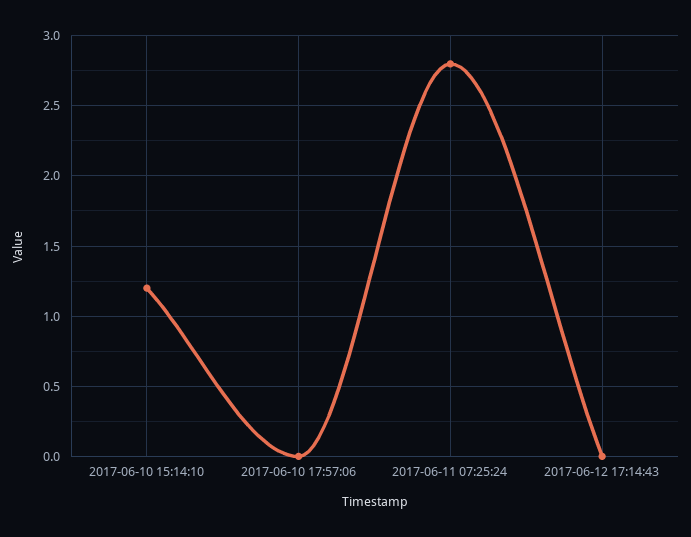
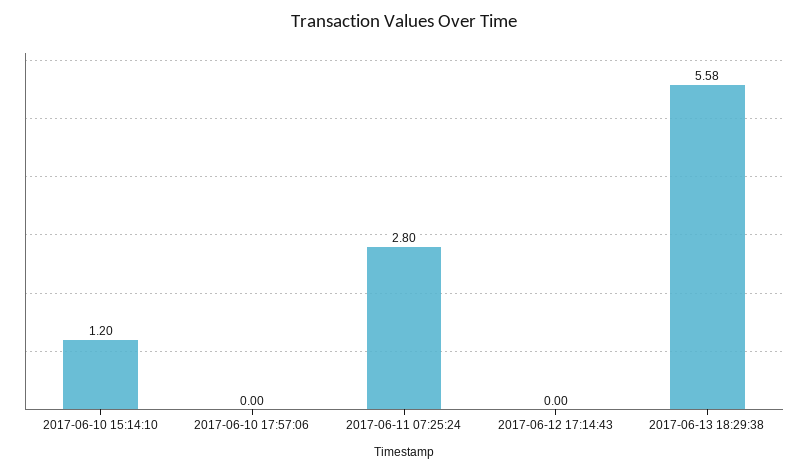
2017-06-13 18:29:38: none -> 5.58

